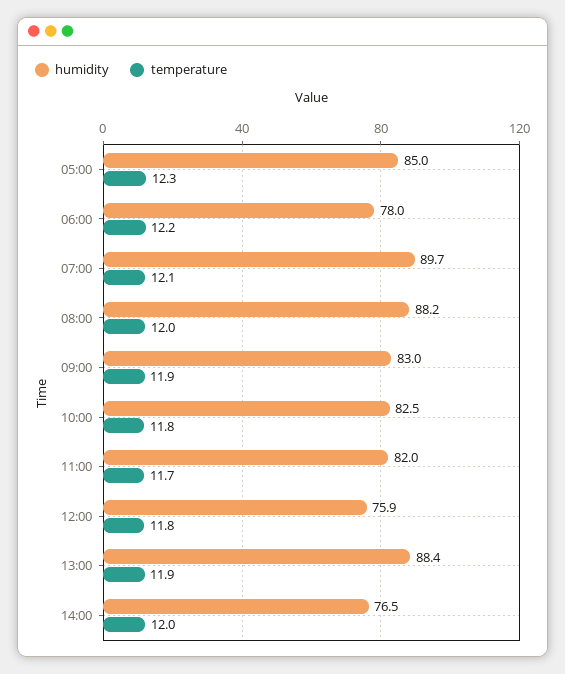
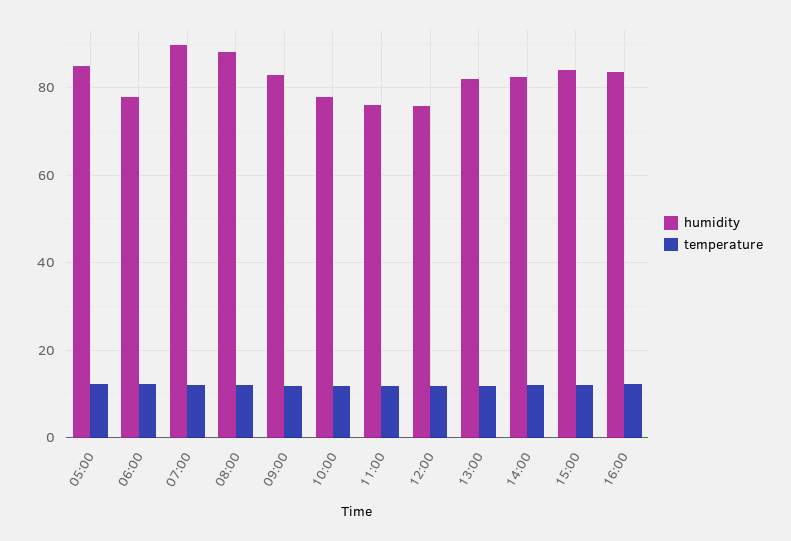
humidity, 10:00: 82.5 -> 78
humidity, 11:00: 82 -> 76
humidity, 13:00: 88.4 -> 82
humidity, 14:00: 76.5 -> 82
humidity, 15:00: none -> 84
temperature, 15:00: none -> 12
humidity, 16:00: none -> 84
temperature, 16:00: none -> 12

